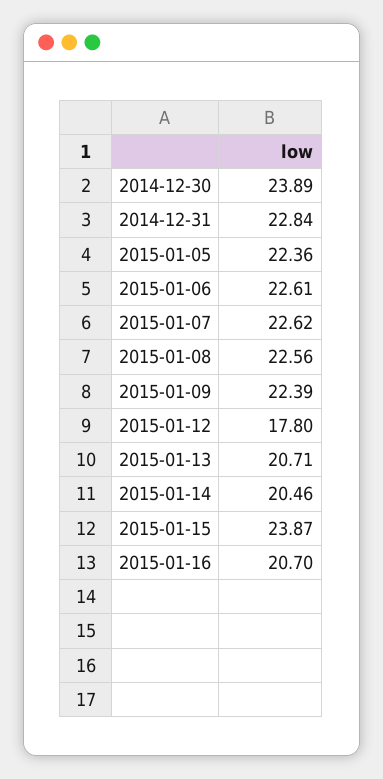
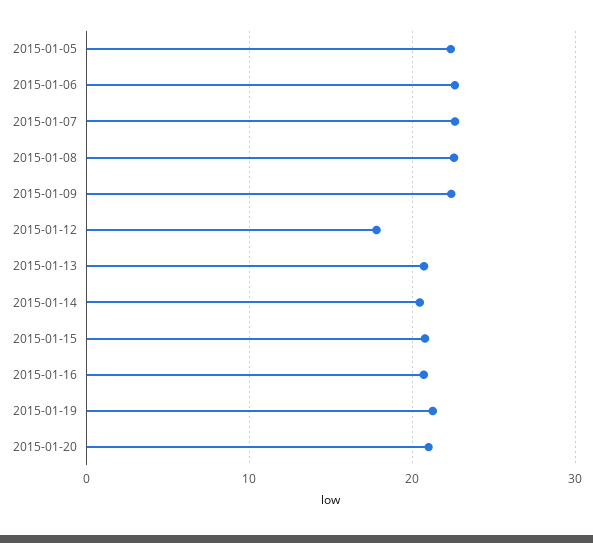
2014-12-30: 23.89 -> none
2014-12-31: 22.84 -> none
2015-01-15: 23.87 -> 21
2015-01-19: none -> 21
2015-01-20: none -> 21

